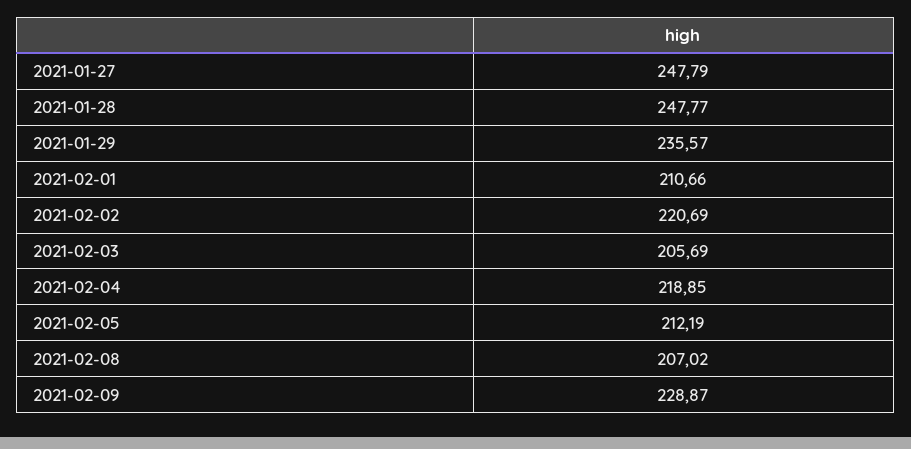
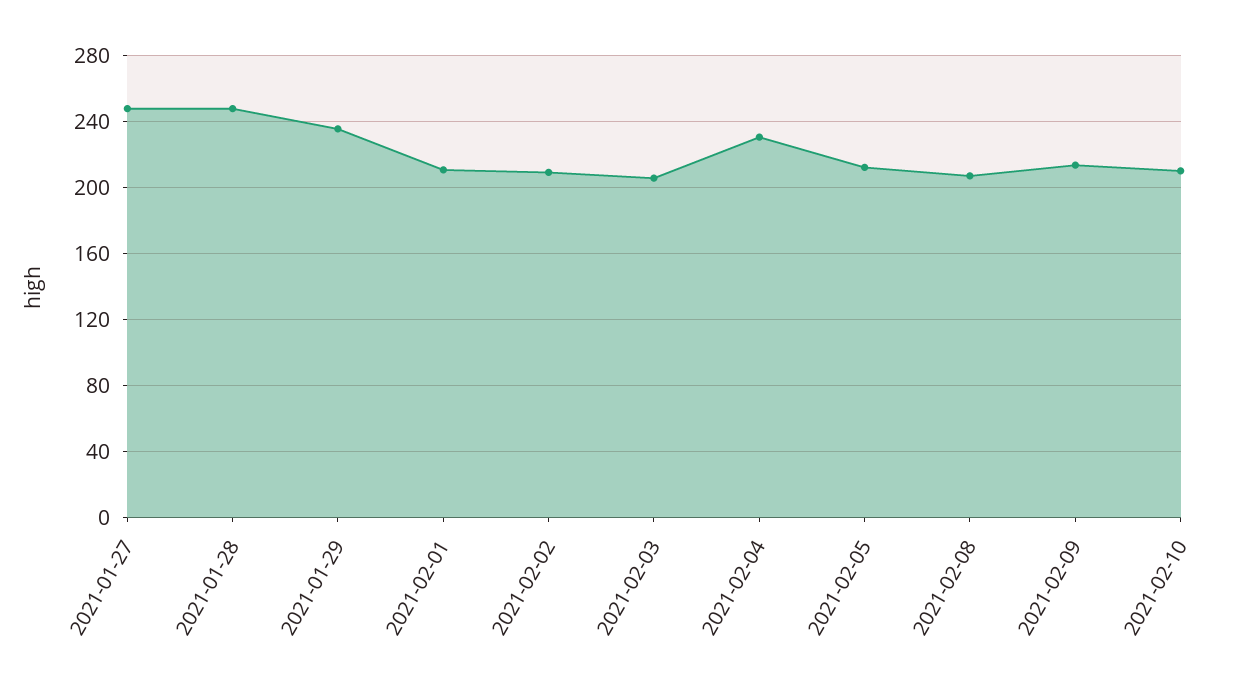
2021-02-02: 220.69 -> 210
2021-02-04: 218.85 -> 230
2021-02-09: 228.87 -> 215
2021-02-10: none -> 210

